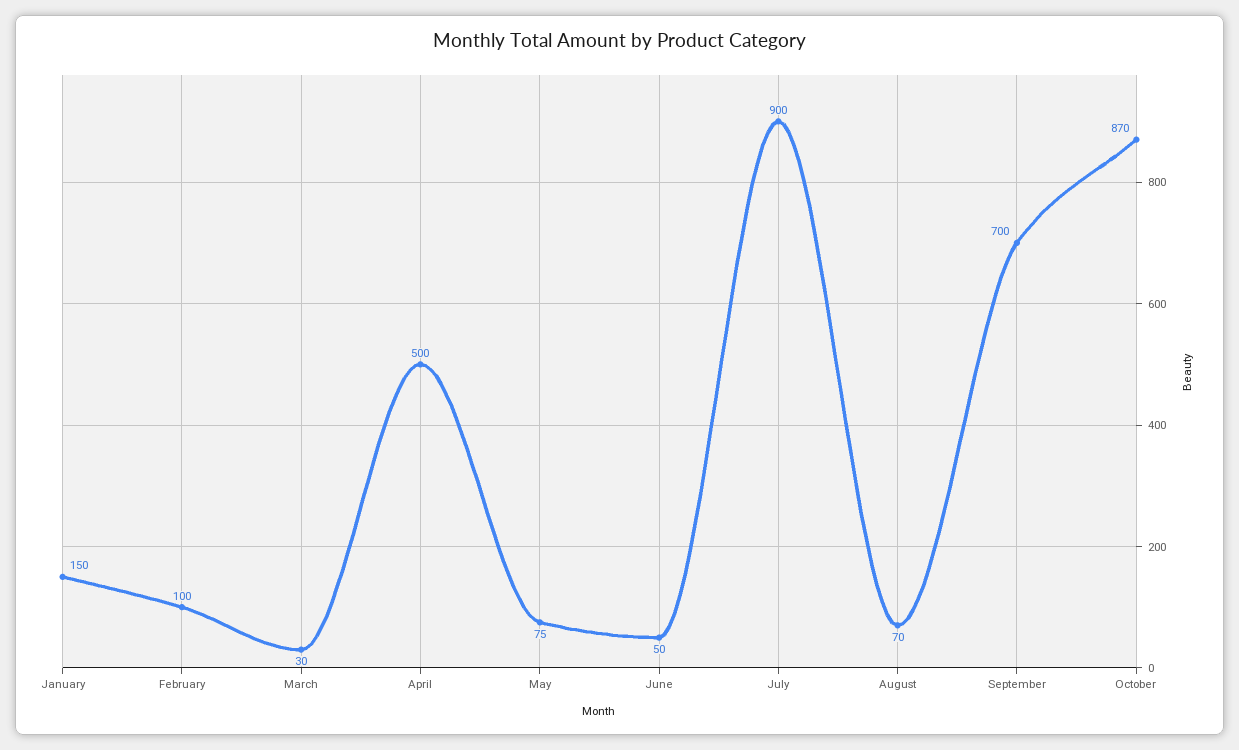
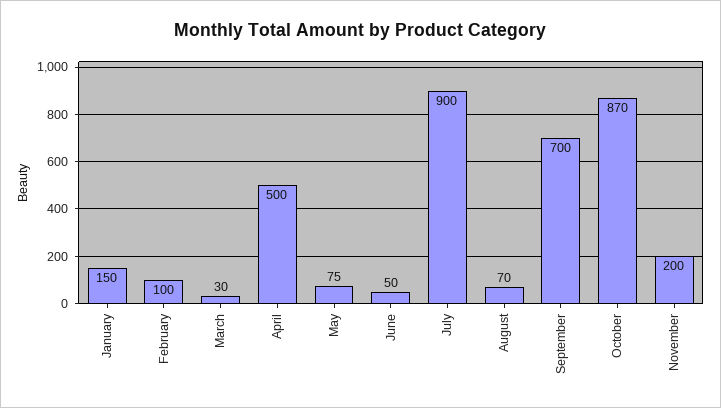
November: none -> 200

